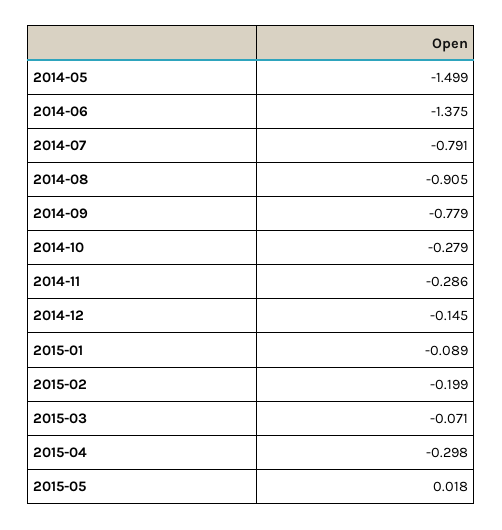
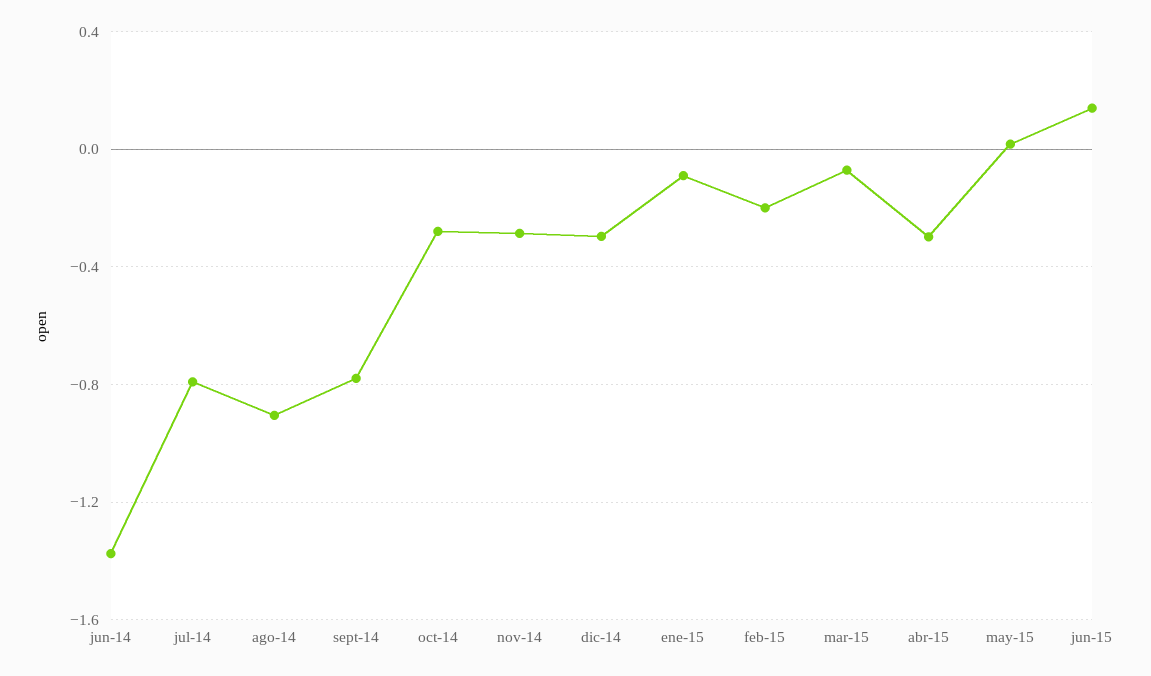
2014-05: -1.499 -> none
2014-12: -0.145 -> -0.3
jun-15: none -> 0.15

